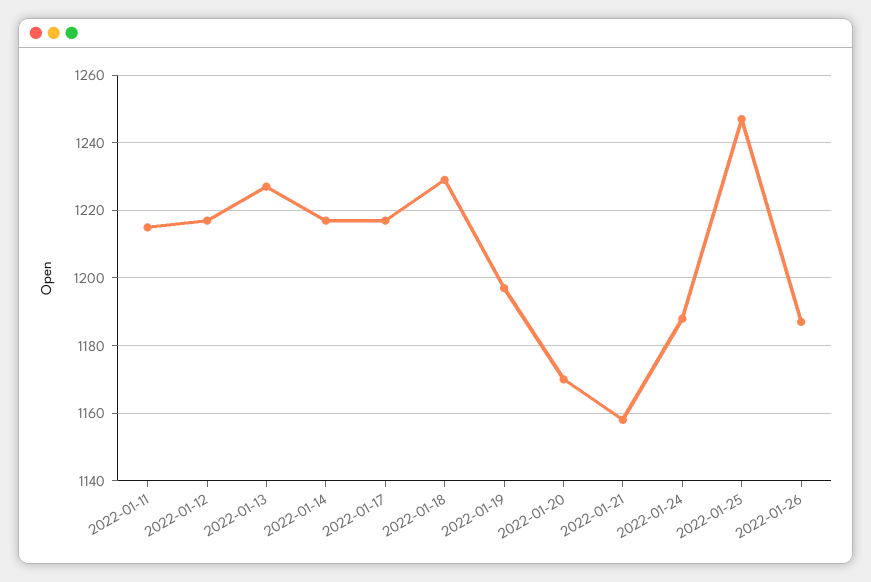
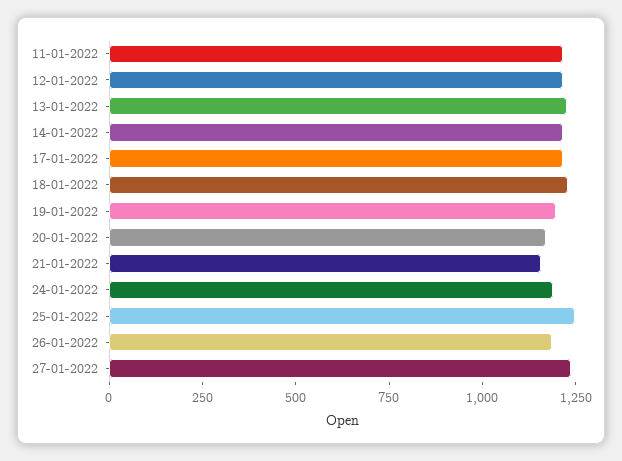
27-01-2022: none -> 1250

